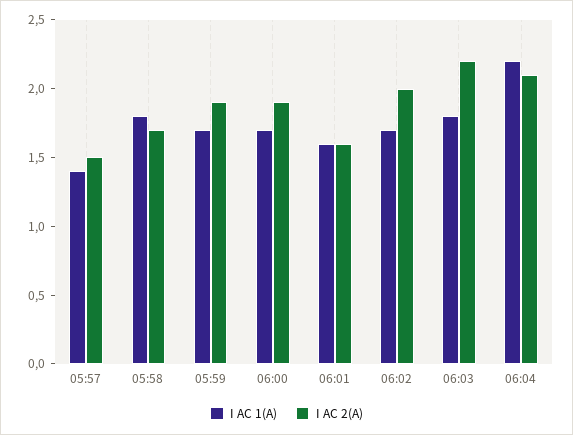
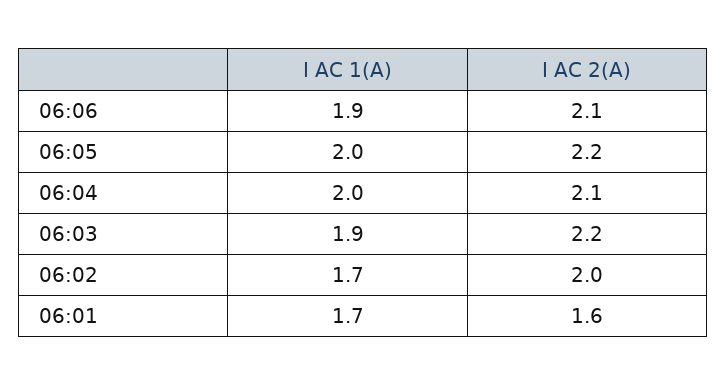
I AC 1(A), 05:57: 1.4 -> none
I AC 2(A), 05:57: 1.5 -> none
I AC 1(A), 05:58: 1.8 -> none
I AC 2(A), 05:58: 1.7 -> none
I AC 1(A), 05:59: 1.7 -> none
I AC 2(A), 05:59: 1.9 -> none
I AC 1(A), 06:00: 1.7 -> none
I AC 2(A), 06:00: 1.9 -> none
I AC 1(A), 06:01: 1.6 -> 1.7
I AC 1(A), 06:03: 1.8 -> 1.9
I AC 1(A), 06:04: 2.2 -> 2
I AC 1(A), 06:06: none -> 1.9
I AC 2(A), 06:06: none -> 2.1
I AC 1(A), 06:05: none -> 2
I AC 2(A), 06:05: none -> 2.2

